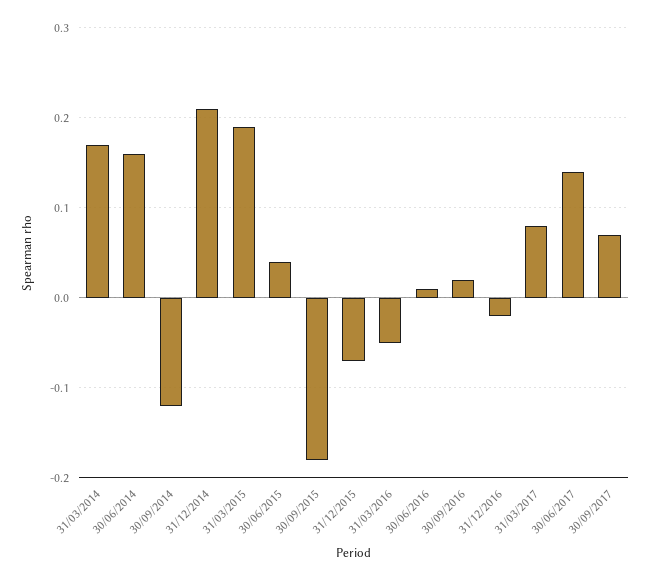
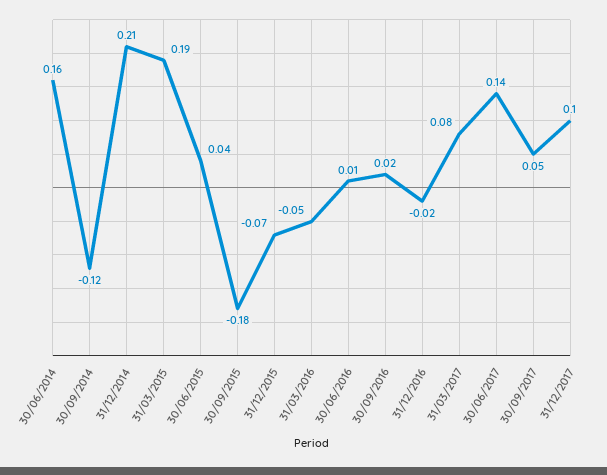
31/03/2014: 0.17 -> none
30/09/2017: 0.07 -> 0.05
31/12/2017: none -> 0.1

